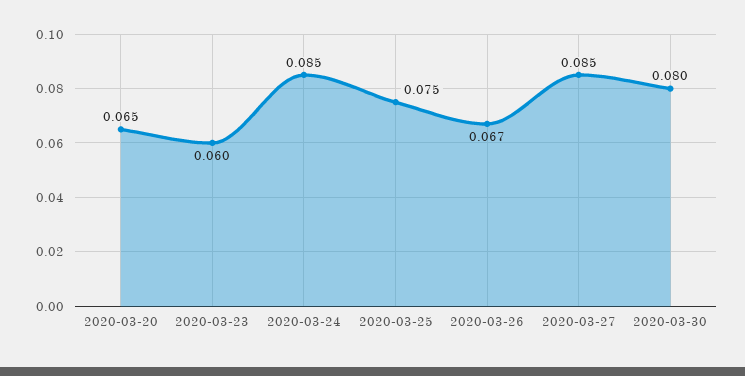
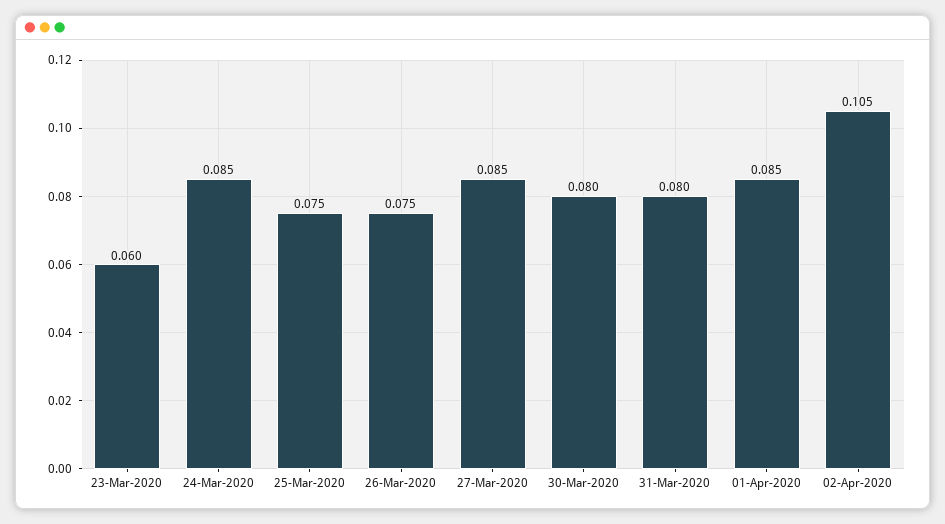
2020-03-20: 0.065 -> none
2020-03-26: 0.067 -> 0.075
31-Mar-2020: none -> 0.08
01-Apr-2020: none -> 0.085
02-Apr-2020: none -> 0.105

